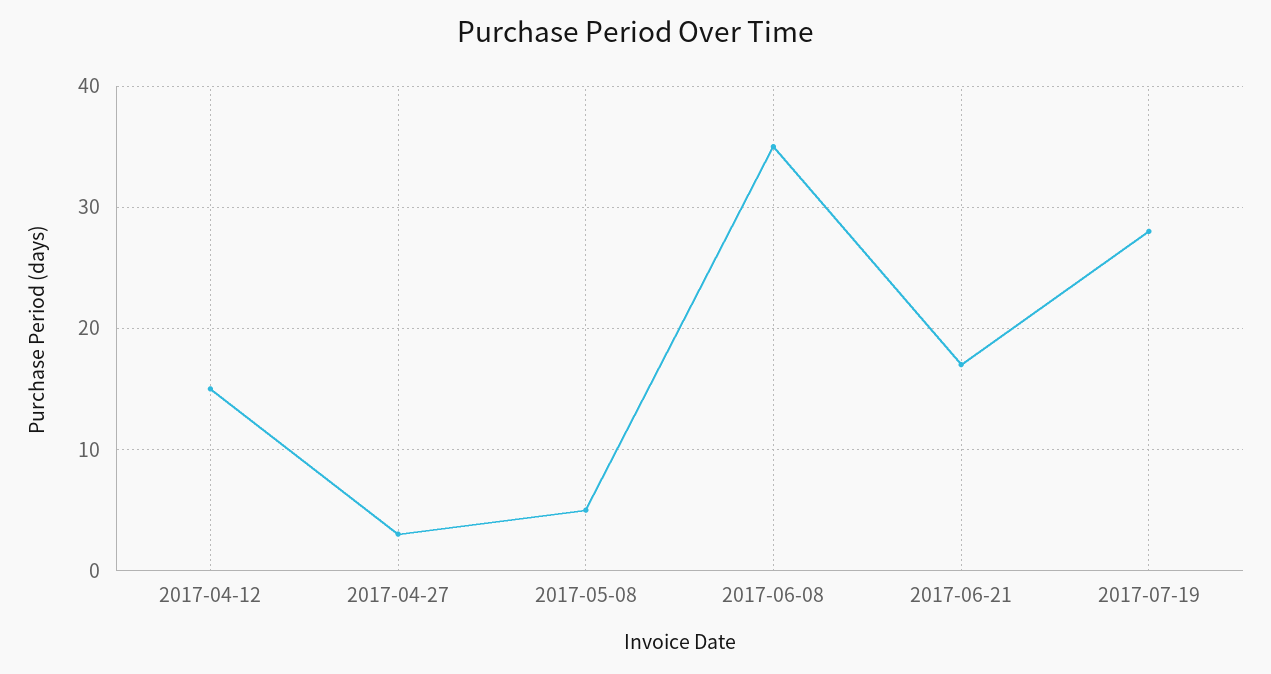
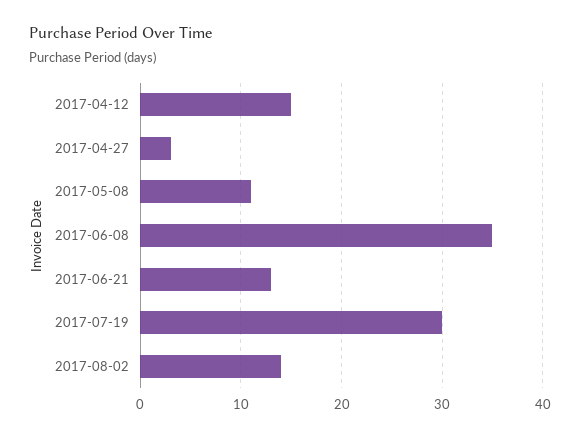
2017-05-08: 5 -> 11
2017-06-21: 17 -> 13
2017-07-19: 28 -> 30
2017-08-02: none -> 14

